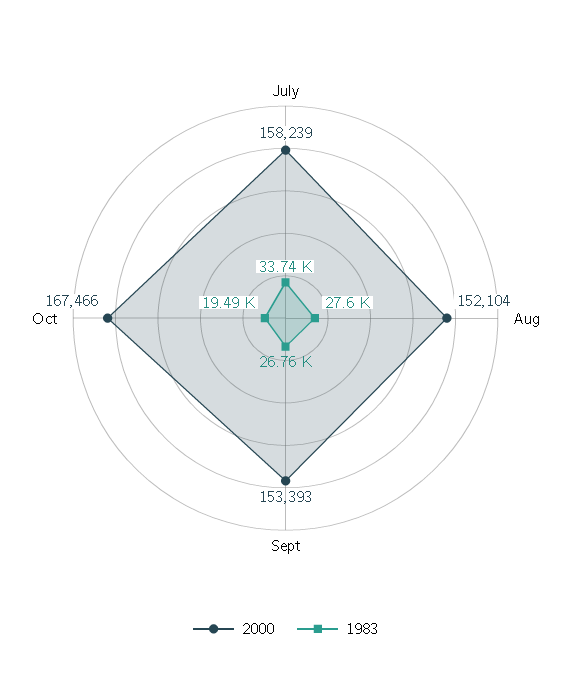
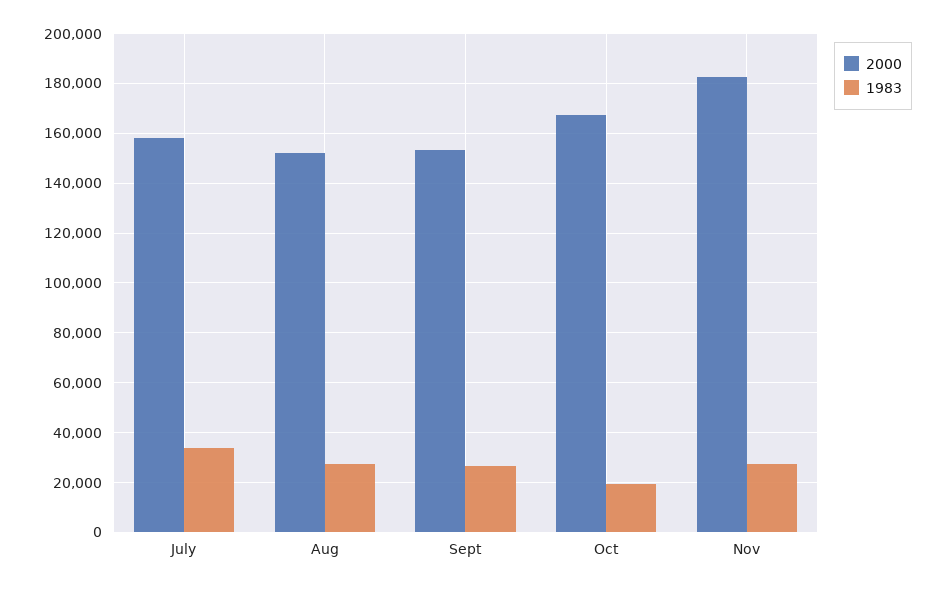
2000, Nov: none -> 182500
1983, Nov: none -> 27500

